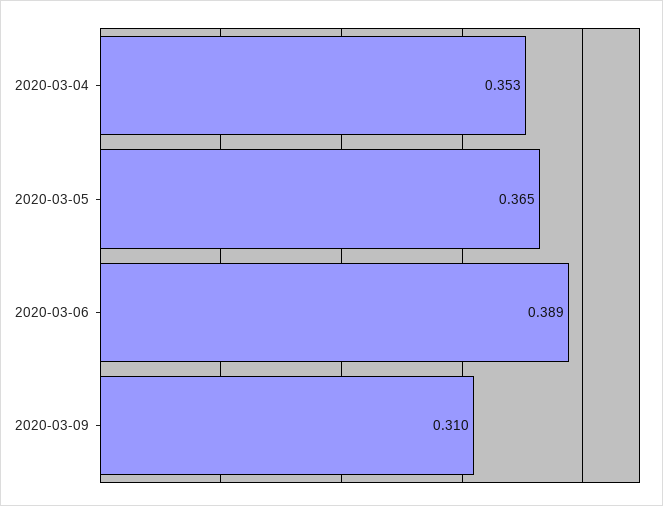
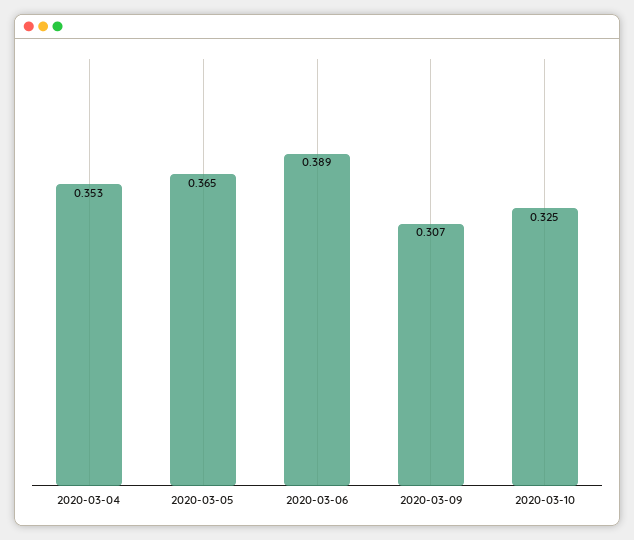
2020-03-09: 0.31 -> 0.307
2020-03-10: none -> 0.325

